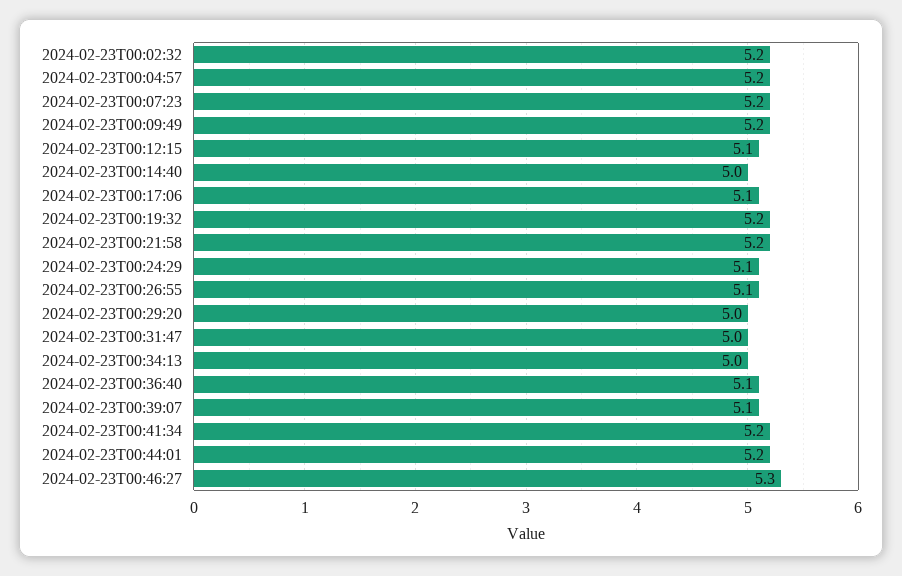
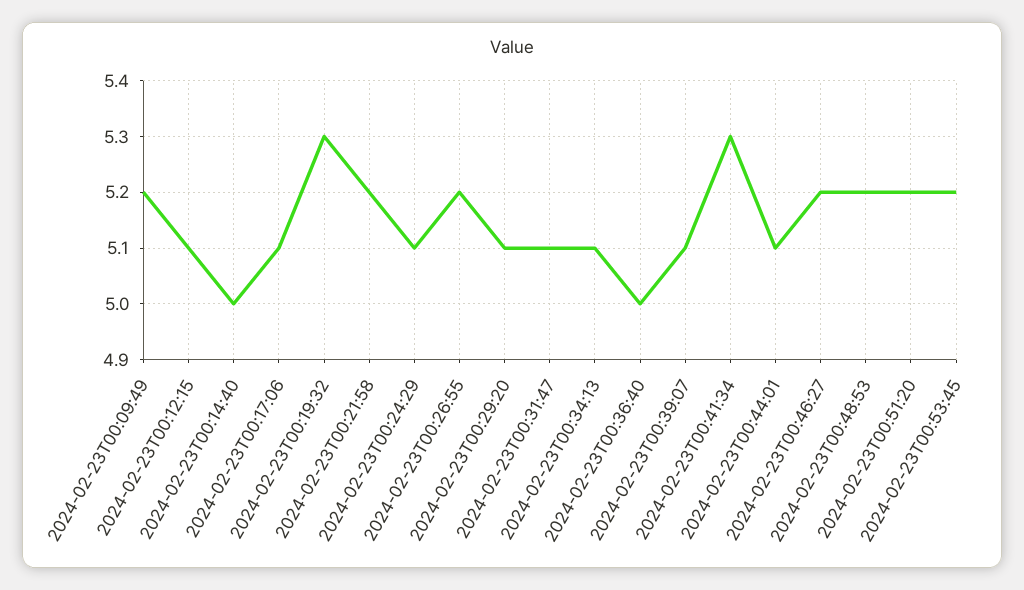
2024-02-23T00:02:32: 5.2 -> none
2024-02-23T00:04:57: 5.2 -> none
2024-02-23T00:07:23: 5.2 -> none
2024-02-23T00:19:32: 5.2 -> 5.3
2024-02-23T00:26:55: 5.1 -> 5.2
2024-02-23T00:29:20: 5 -> 5.1
2024-02-23T00:31:47: 5 -> 5.1
2024-02-23T00:34:13: 5 -> 5.1
2024-02-23T00:36:40: 5.1 -> 5
2024-02-23T00:41:34: 5.2 -> 5.3
2024-02-23T00:44:01: 5.2 -> 5.1
2024-02-23T00:46:27: 5.3 -> 5.2
2024-02-23T00:48:53: none -> 5.2
2024-02-23T00:51:20: none -> 5.2
2024-02-23T00:53:45: none -> 5.2

